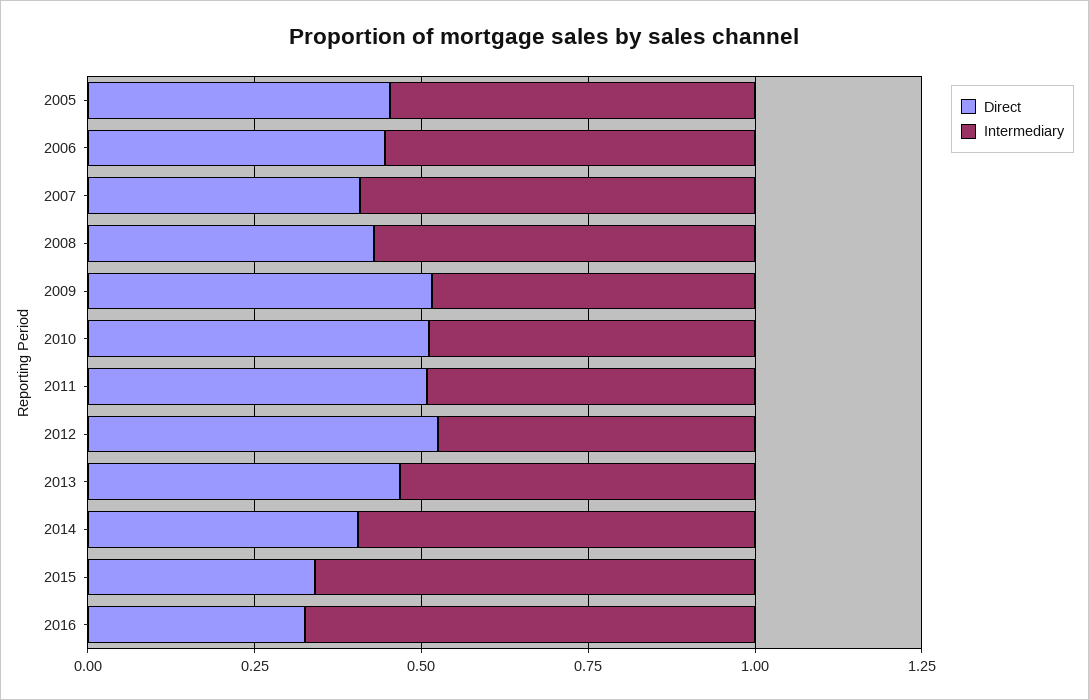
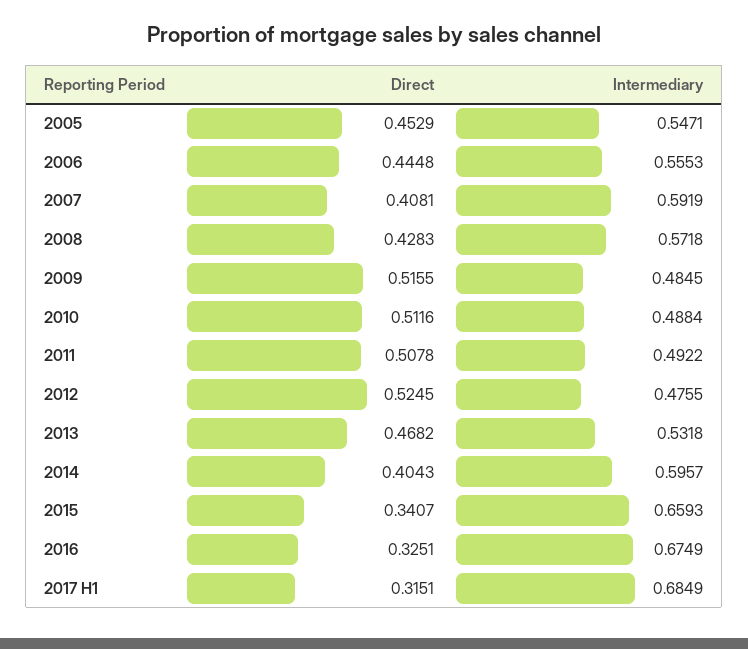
Direct, 2017 H1: none -> 0.3151
Intermediary, 2017 H1: none -> 0.6849

